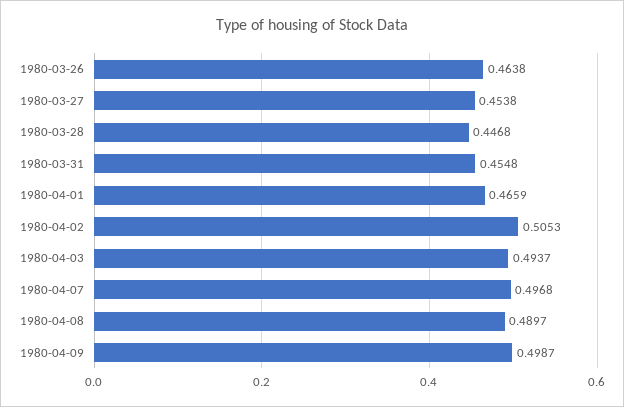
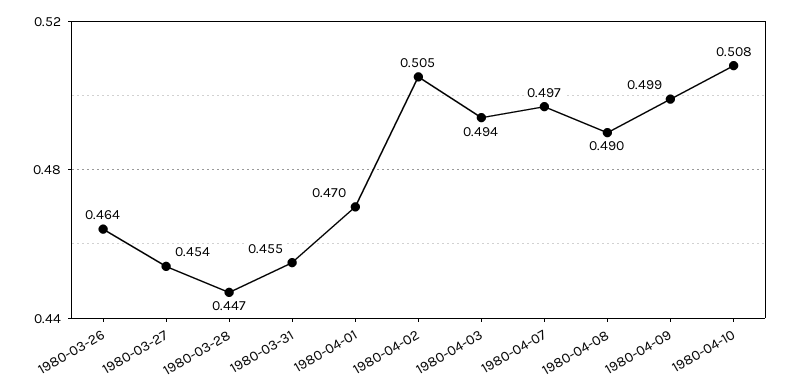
1980-04-01: 0.4659 -> 0.47
1980-04-10: none -> 0.508

